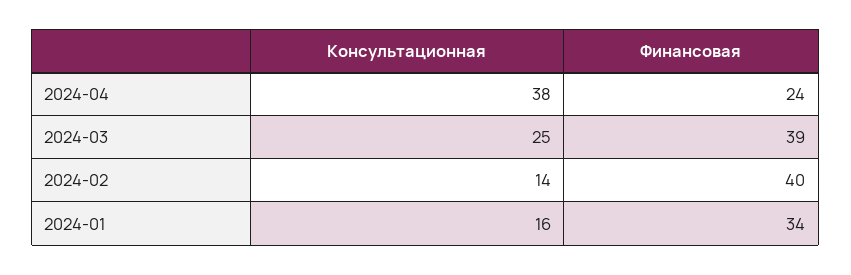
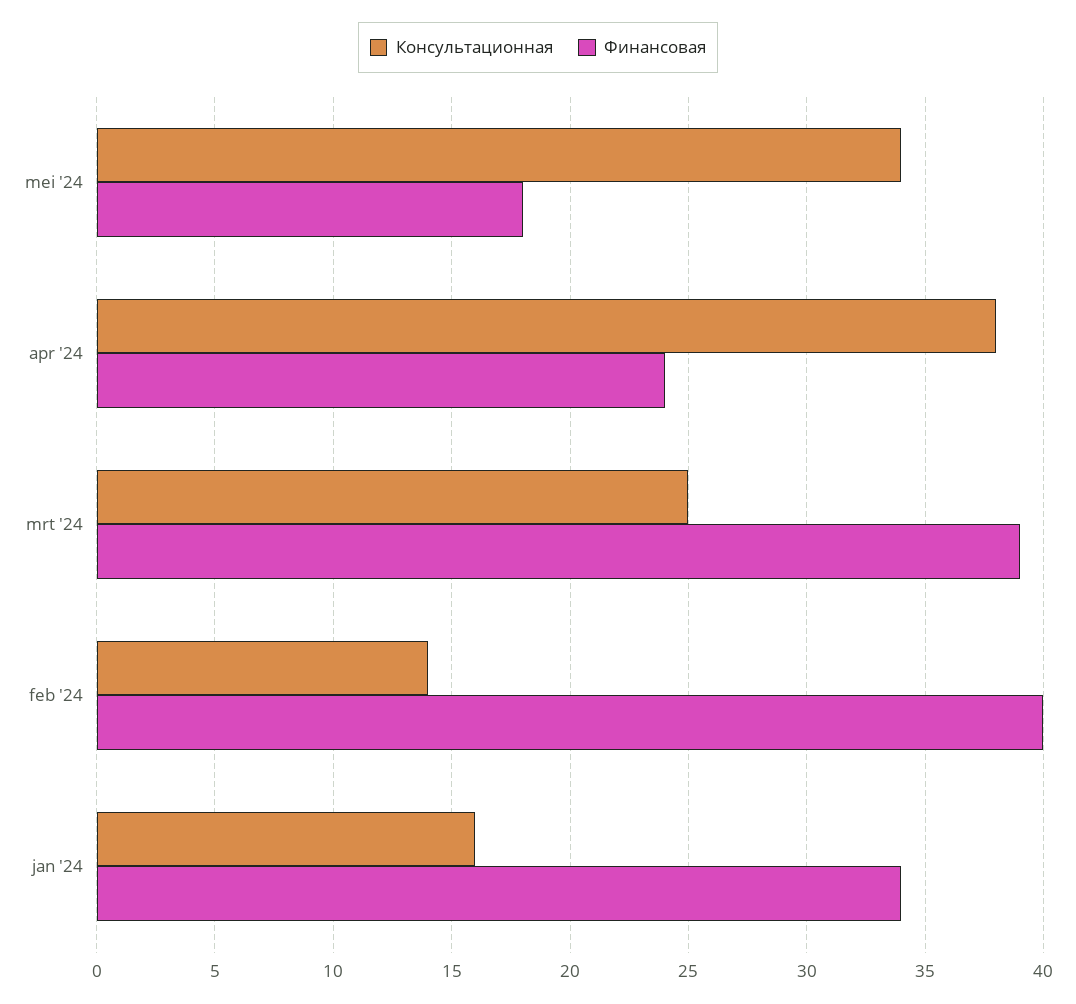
Консультационная, mei '24: none -> 34
Финансовая, mei '24: none -> 18

